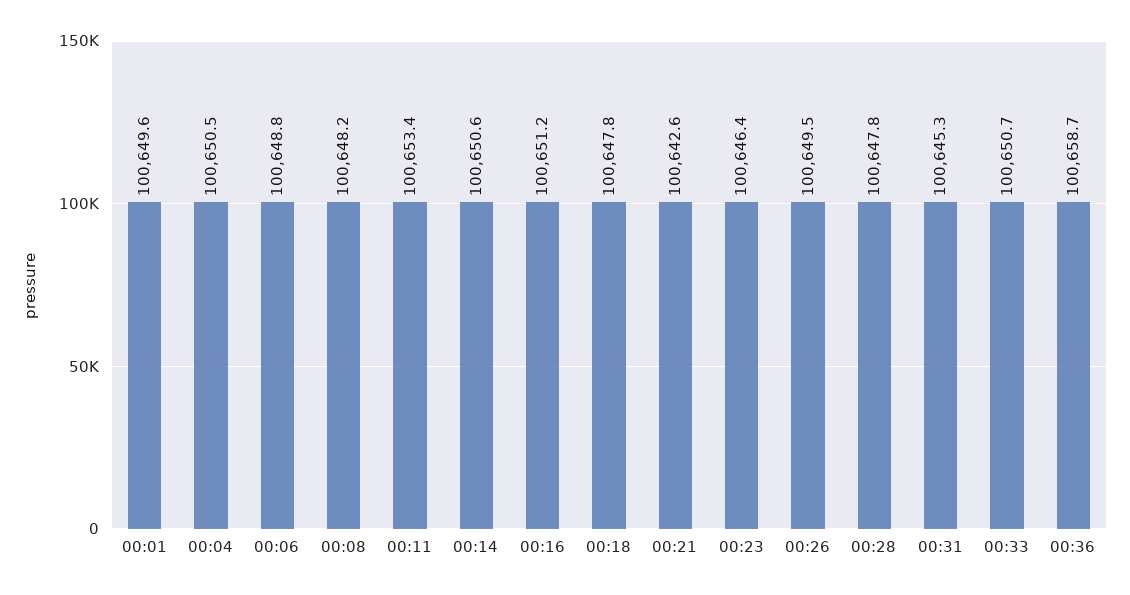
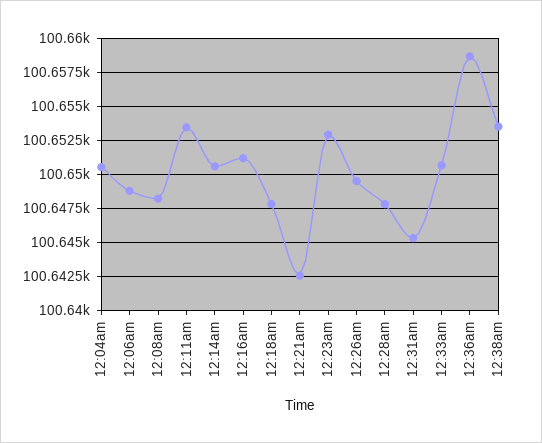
00:01: 100649.6 -> none
00:23: 100646.4 -> 100653
12:38am: none -> 100653.5

